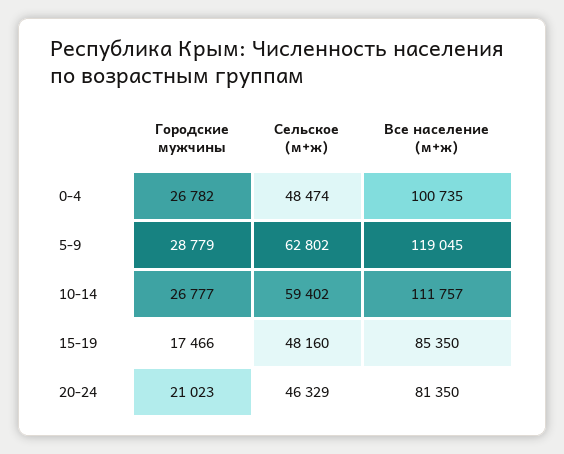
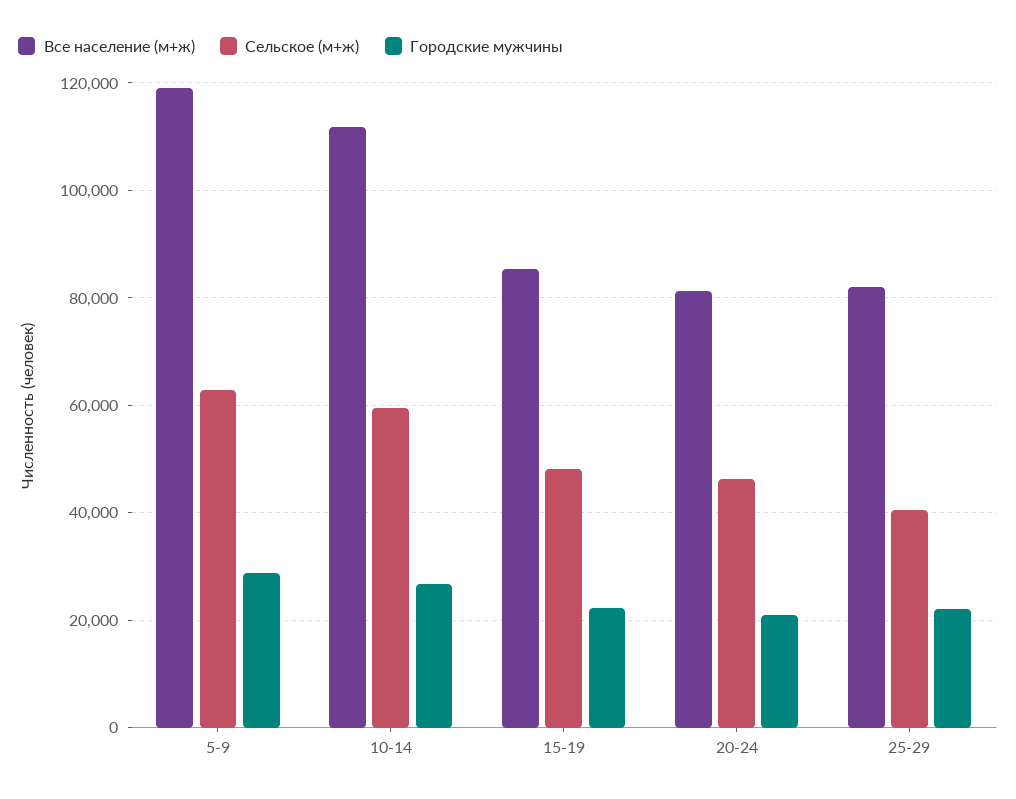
Городские мужчины, 0-4: 26782 -> none
Сельское (м+ж), 0-4: 48474 -> none
Все население (м+ж), 0-4: 100735 -> none
Городские мужчины, 15-19: 17466 -> 22000
Все население (м+ж), 25-29: none -> 82000
Сельское (м+ж), 25-29: none -> 40000
Городские мужчины, 25-29: none -> 22000

